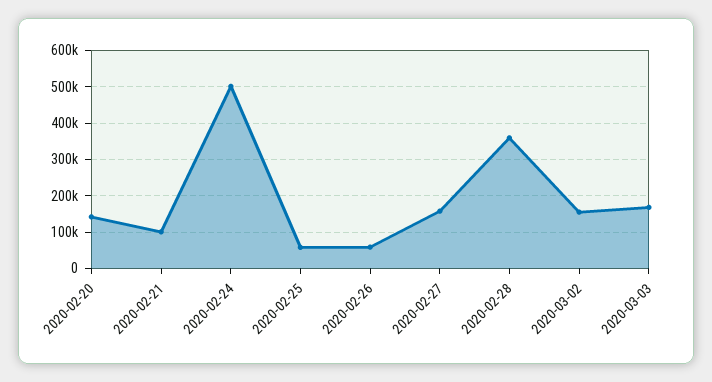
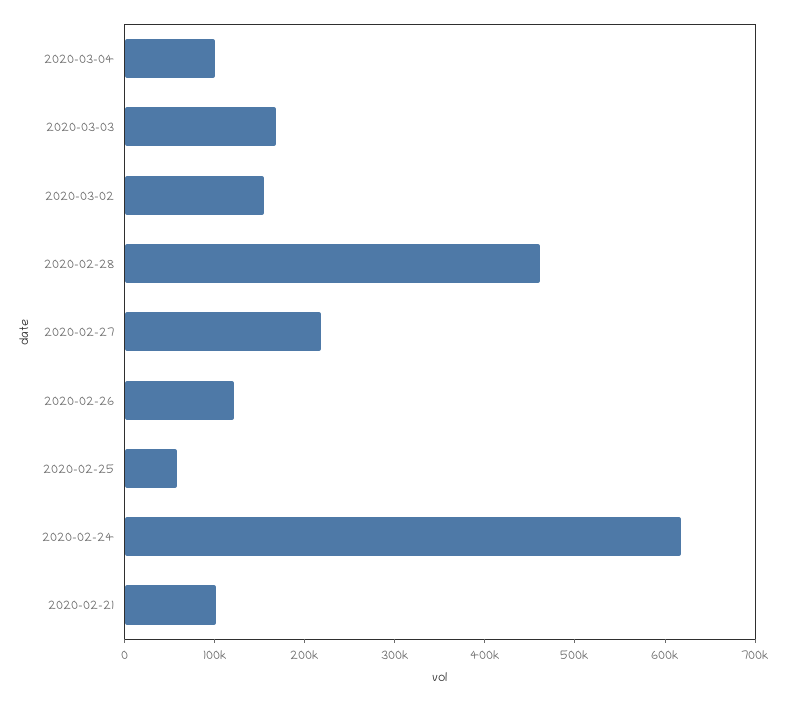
2020-02-20: 140000 -> none
2020-02-24: 500000 -> 620000
2020-02-26: 60000 -> 120000
2020-02-27: 160000 -> 220000
2020-02-28: 360000 -> 460000
2020-03-04: none -> 100000

